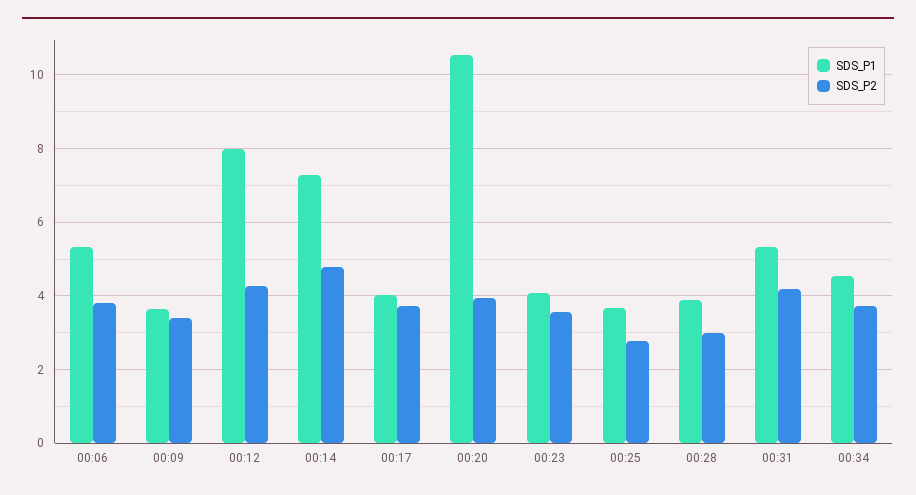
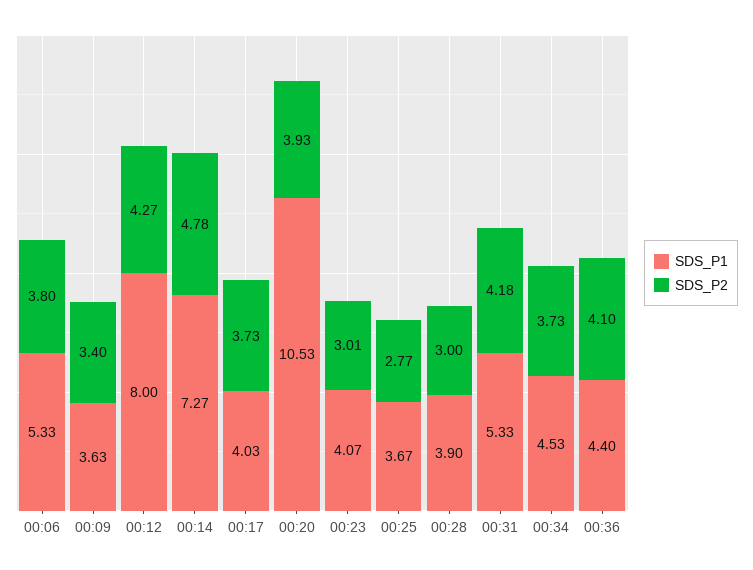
SDS_P2, 00:23: 3.6 -> 3.01
SDS_P1, 00:36: none -> 4.4
SDS_P2, 00:36: none -> 4.1

